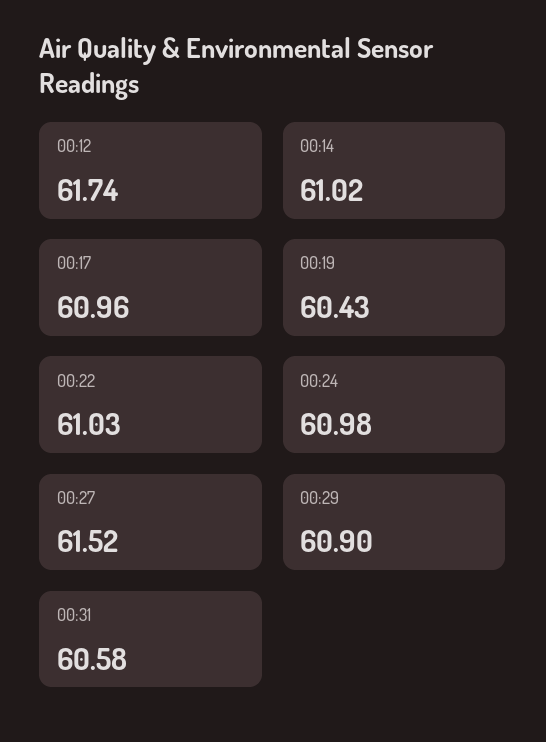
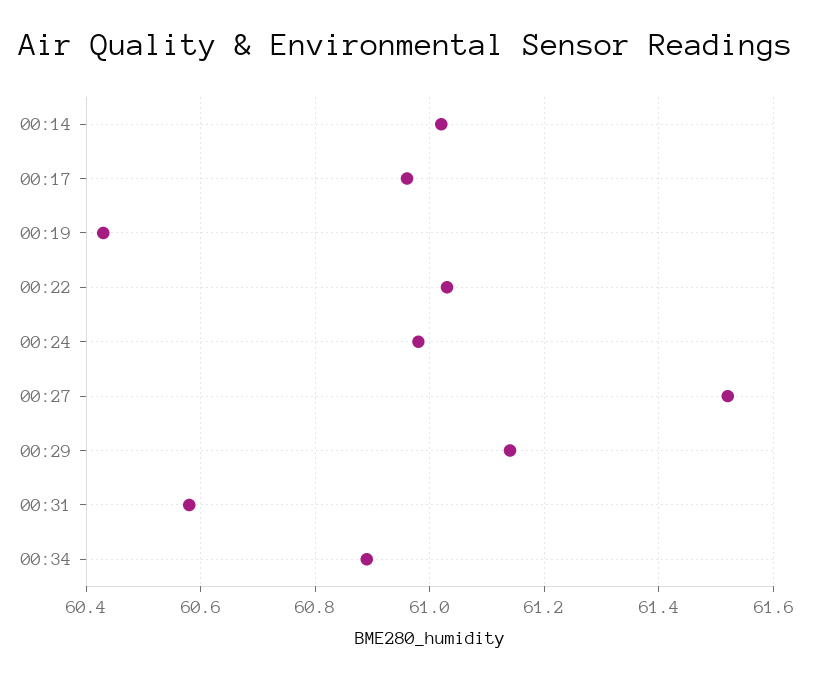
00:12: 61.74 -> none
00:29: 60.9 -> 61.15
00:34: none -> 60.9

